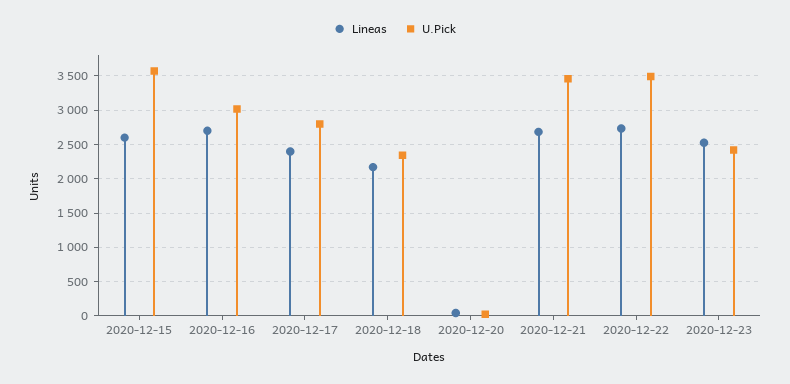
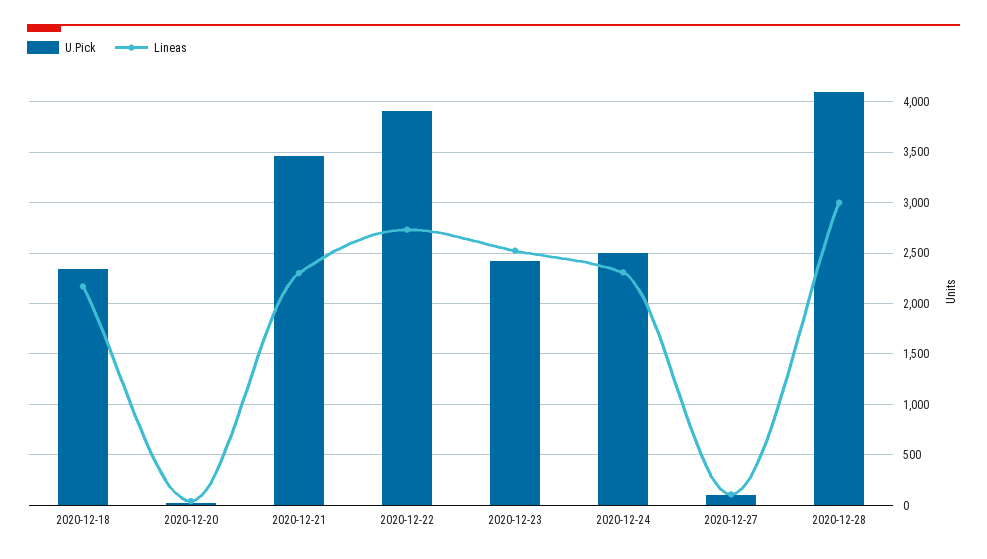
Lineas, 2020-12-15: 2600 -> none
U.Pick, 2020-12-15: 3600 -> none
Lineas, 2020-12-16: 2700 -> none
U.Pick, 2020-12-16: 3000 -> none
Lineas, 2020-12-17: 2400 -> none
U.Pick, 2020-12-17: 2800 -> none
Lineas, 2020-12-21: 2700 -> 2300
U.Pick, 2020-12-22: 3500 -> 3900
U.Pick, 2020-12-24: none -> 2500
Lineas, 2020-12-24: none -> 2300
U.Pick, 2020-12-27: none -> 100
Lineas, 2020-12-27: none -> 100
U.Pick, 2020-12-28: none -> 4100
Lineas, 2020-12-28: none -> 3000

